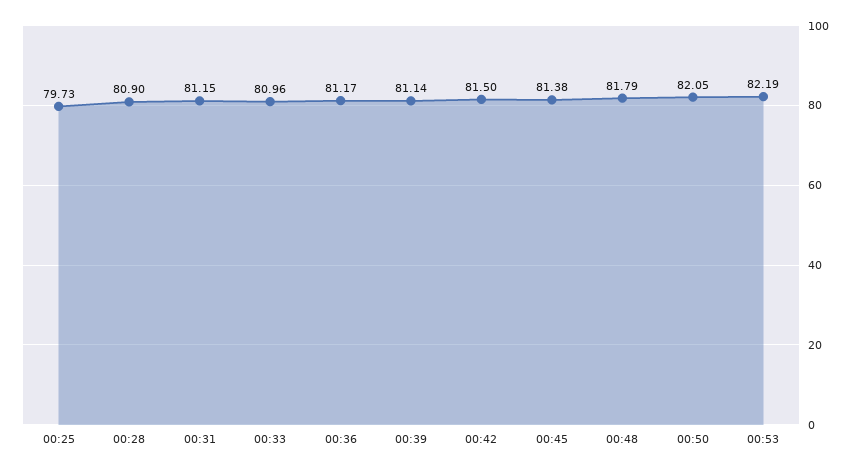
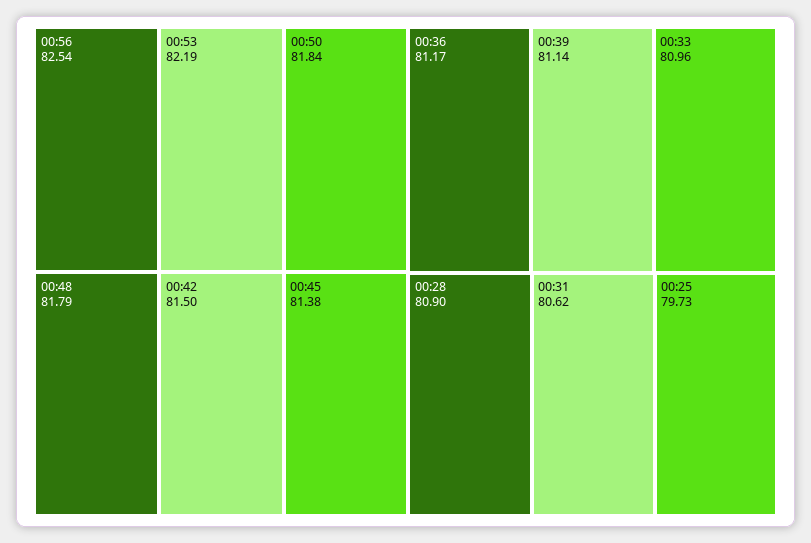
00:31: 81.15 -> 80.62
00:50: 82.05 -> 81.84
00:56: none -> 82.54

